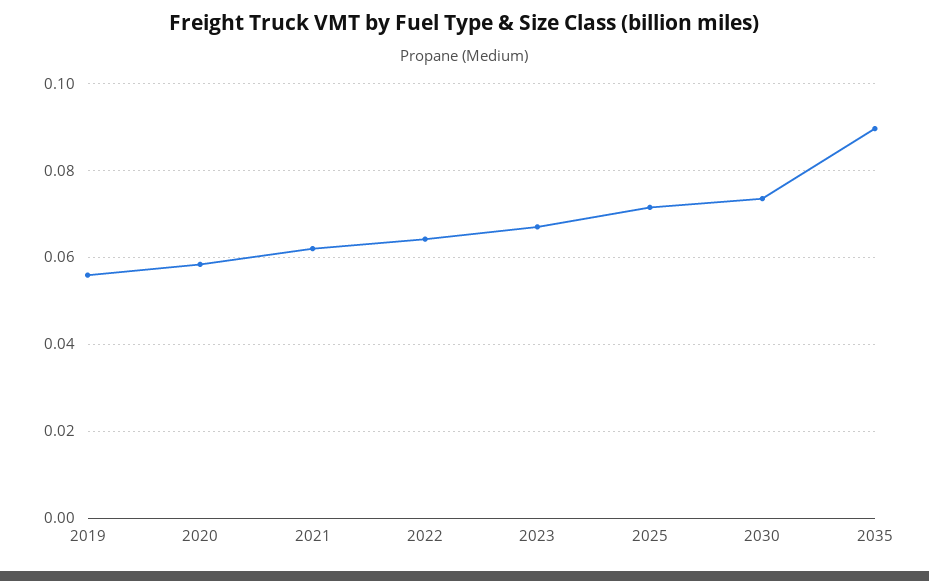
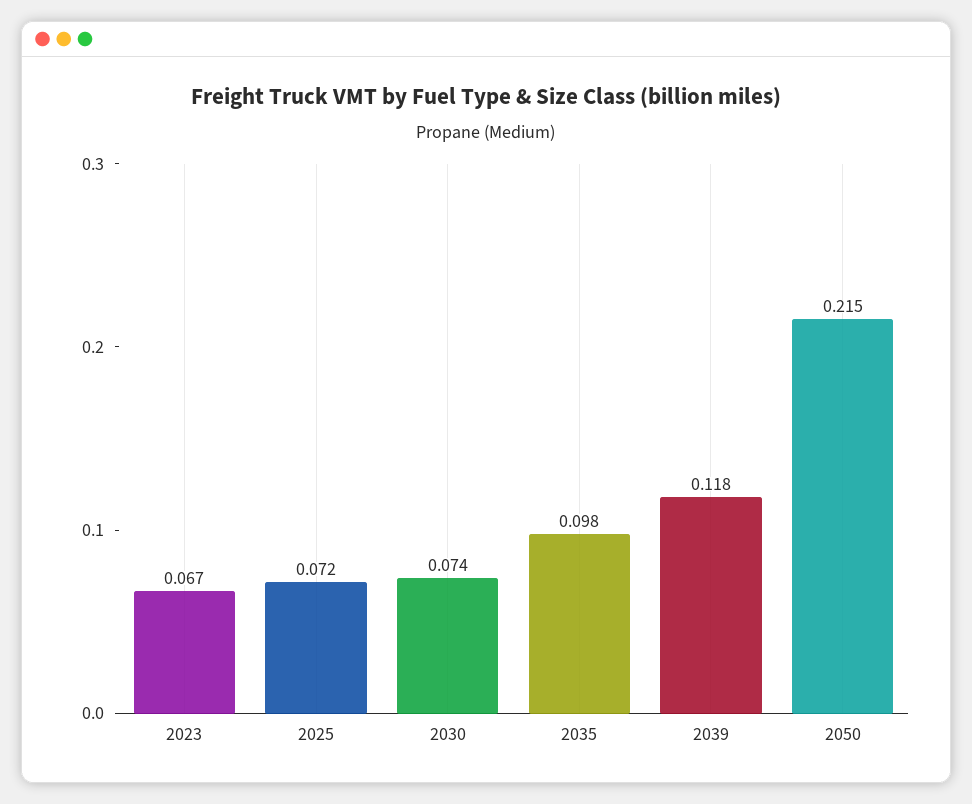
2019: 0.056 -> none
2020: 0.058 -> none
2021: 0.062 -> none
2022: 0.064 -> none
2035: 0.09 -> 0.098
2039: none -> 0.118
2050: none -> 0.215

